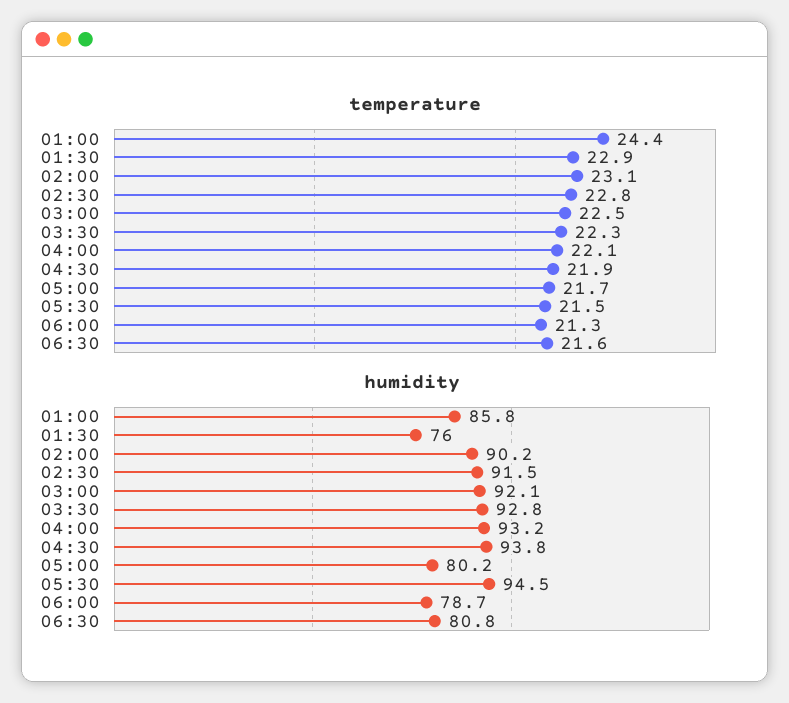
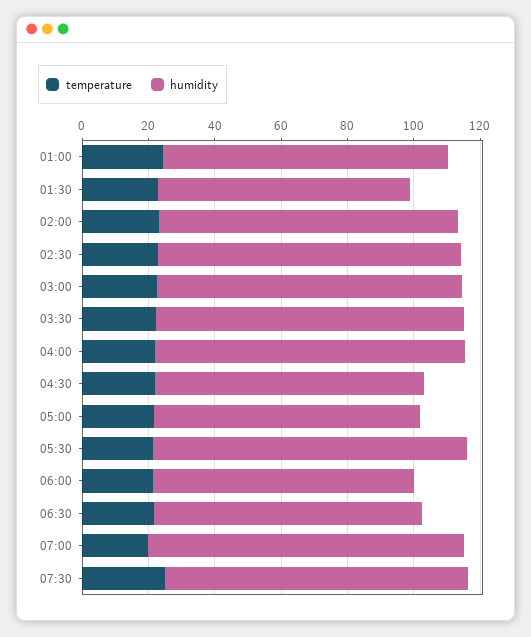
humidity, 04:30: 93.8 -> 80
temperature, 07:00: none -> 20
humidity, 07:00: none -> 95
temperature, 07:30: none -> 25
humidity, 07:30: none -> 90

